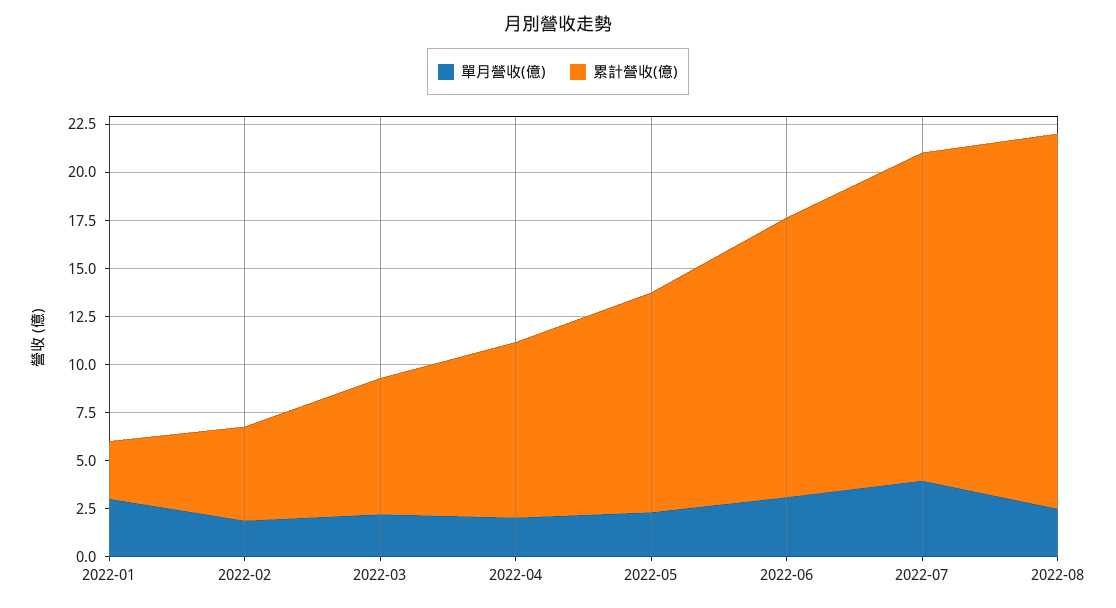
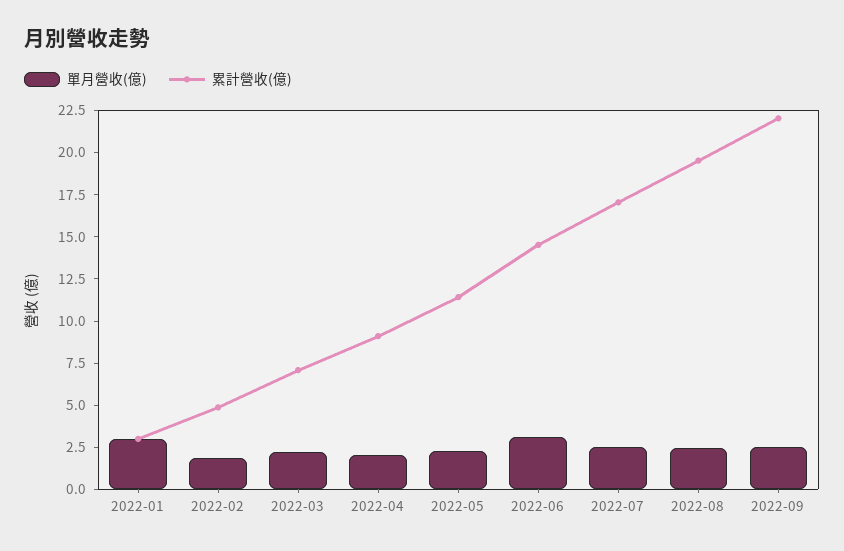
單月營收(億), 2022-07: 4 -> 2.5
單月營收(億), 2022-09: none -> 2.5
累計營收(億), 2022-09: none -> 22

